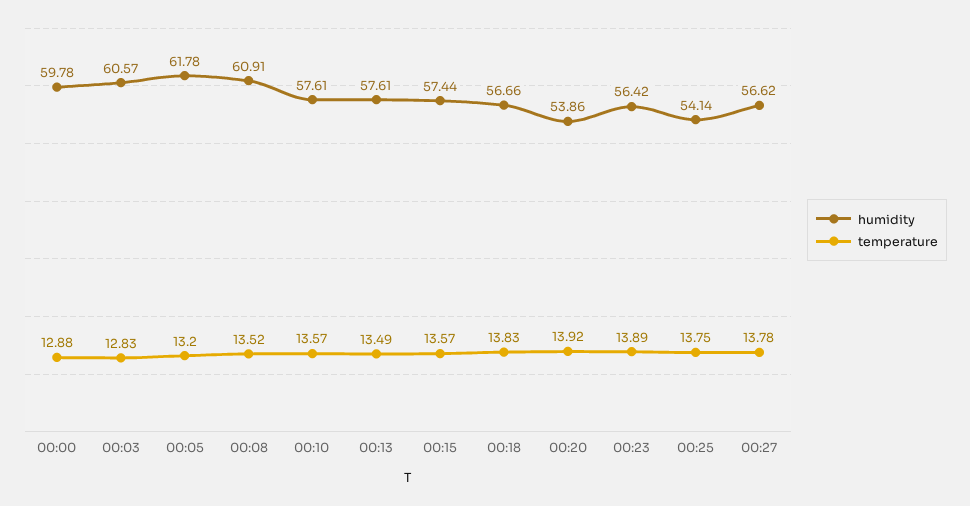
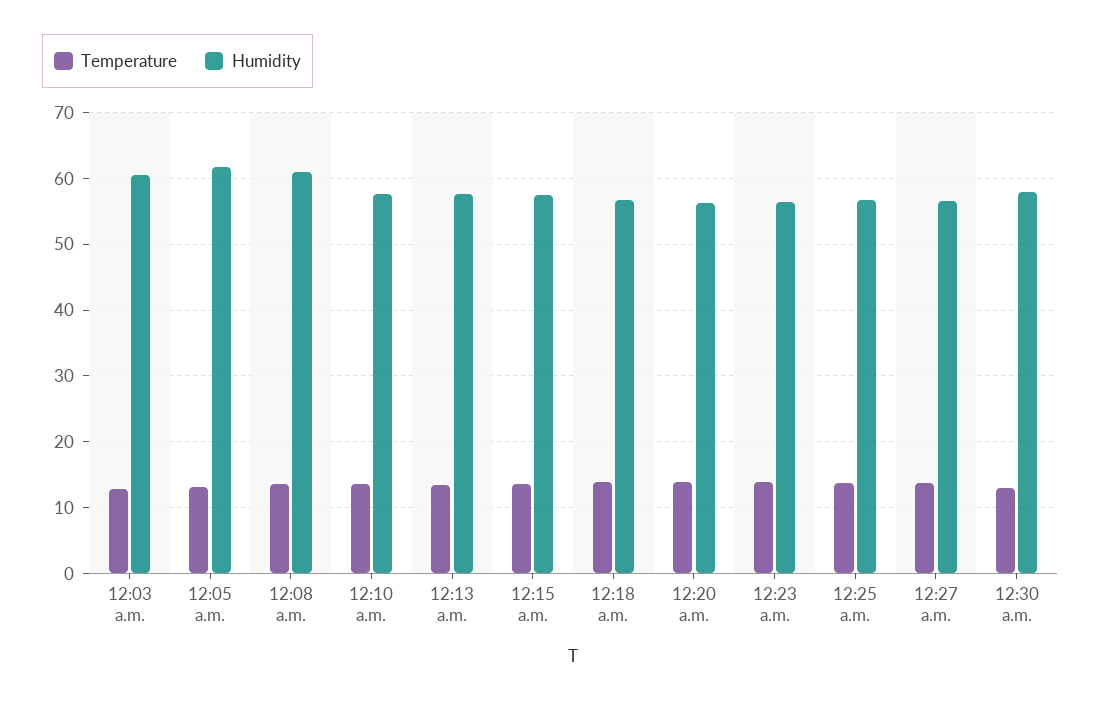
humidity, 00:00: 59.78 -> none
temperature, 00:00: 12.88 -> none
humidity, 00:20: 53.86 -> 56
humidity, 00:25: 54.14 -> 57
temperature, 12:30 a.m.: none -> 13
humidity, 12:30 a.m.: none -> 58

